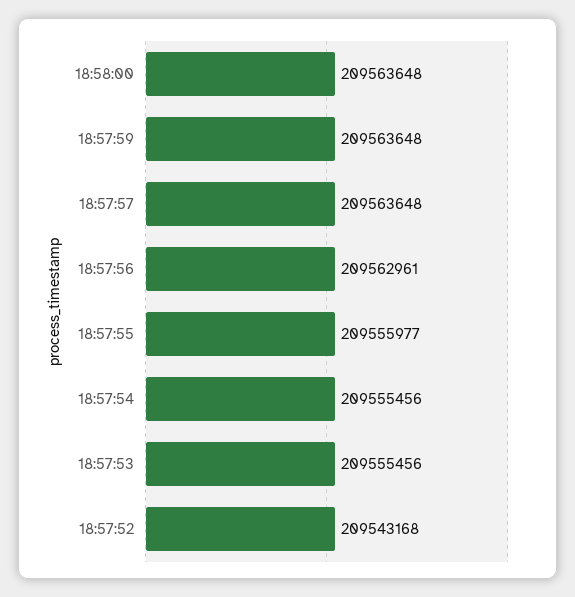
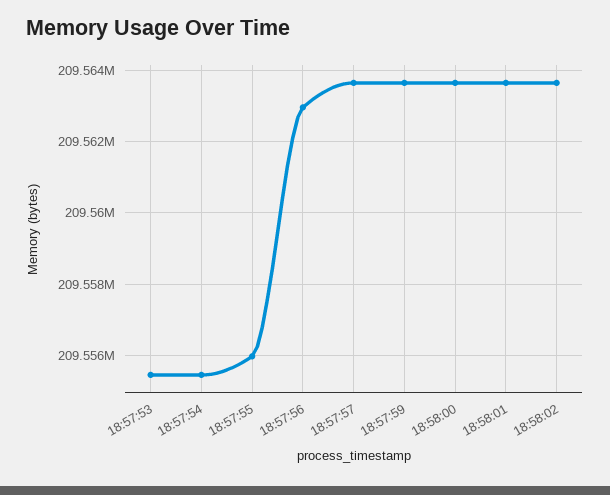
18:57:52: 209543168 -> none
18:58:01: none -> 209563600
18:58:02: none -> 209563600

